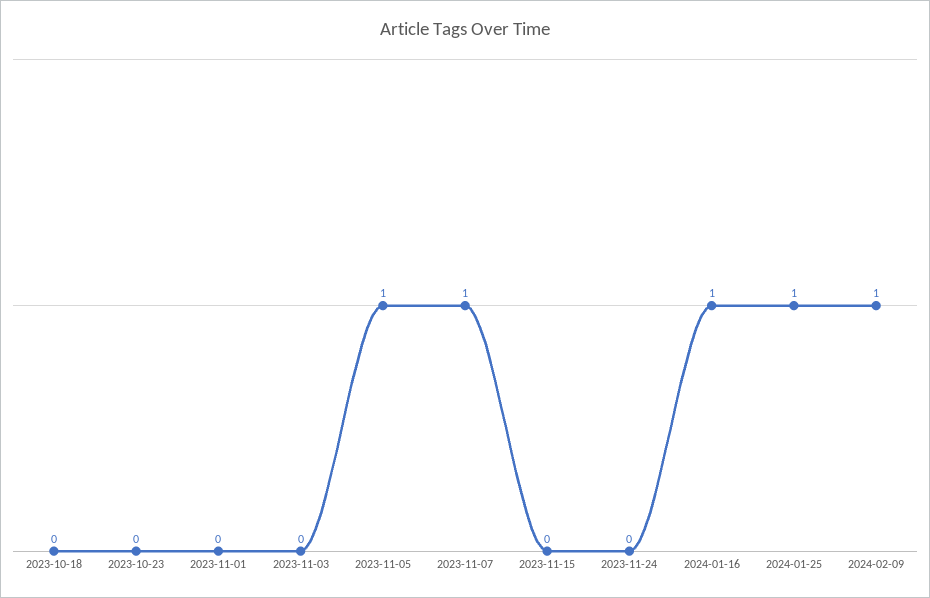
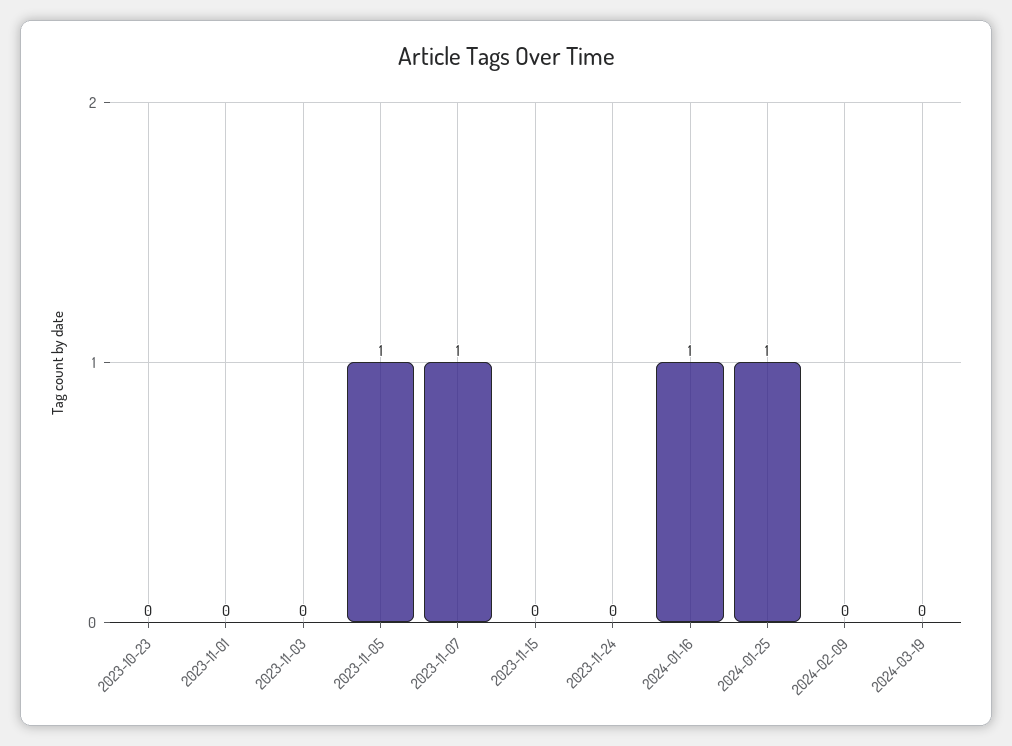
2023-10-18: 0 -> none
2024-02-09: 1 -> 0
2024-03-19: none -> 0

